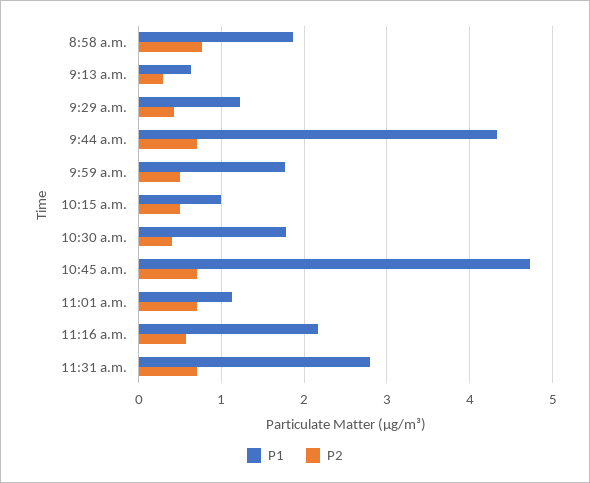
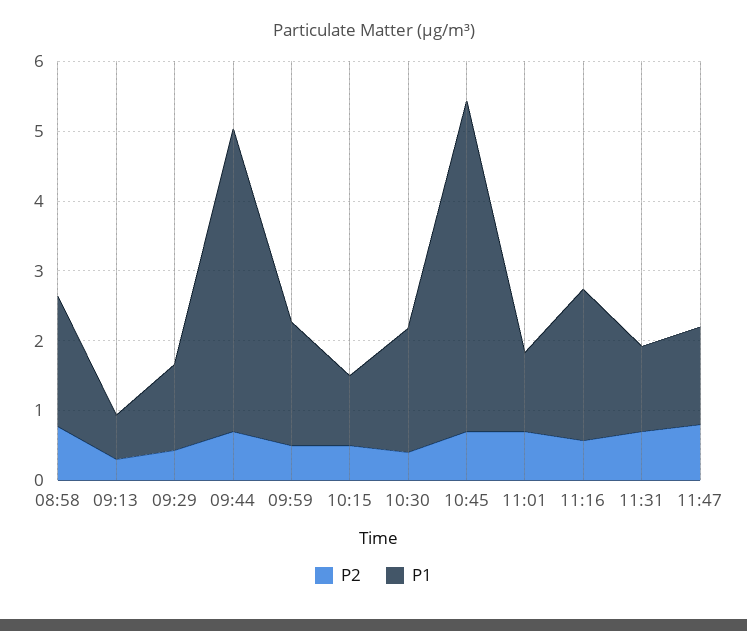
P1, 11:31 a.m.: 2.8 -> 1.2
P2, 11:47: none -> 0.8
P1, 11:47: none -> 1.4

